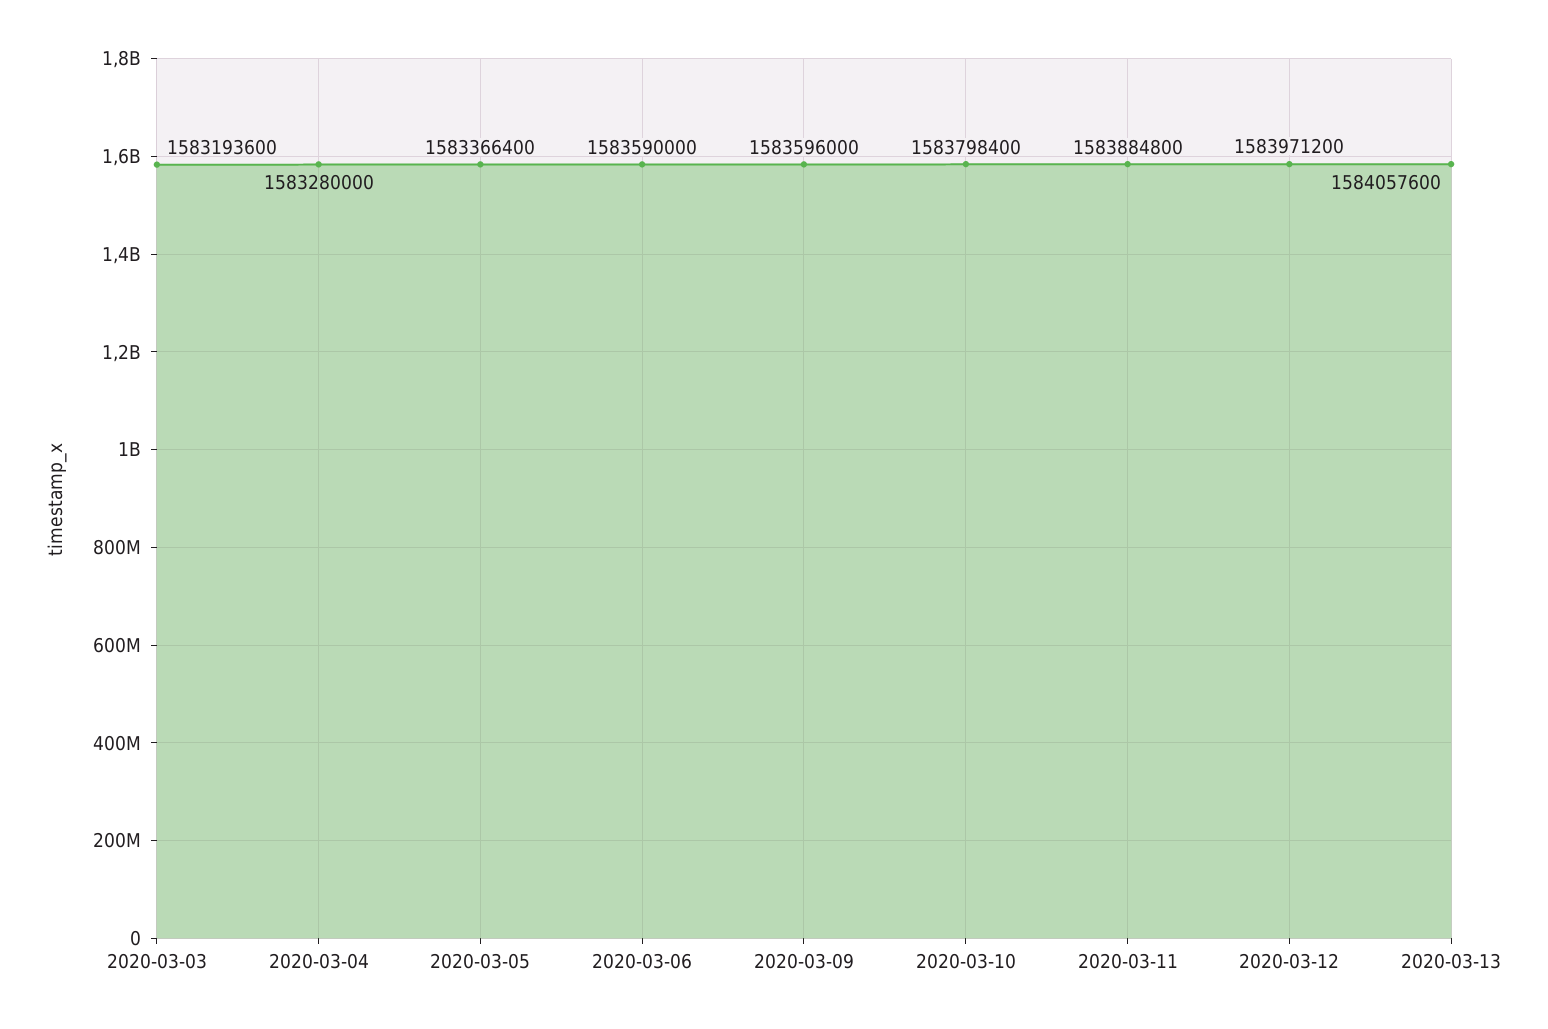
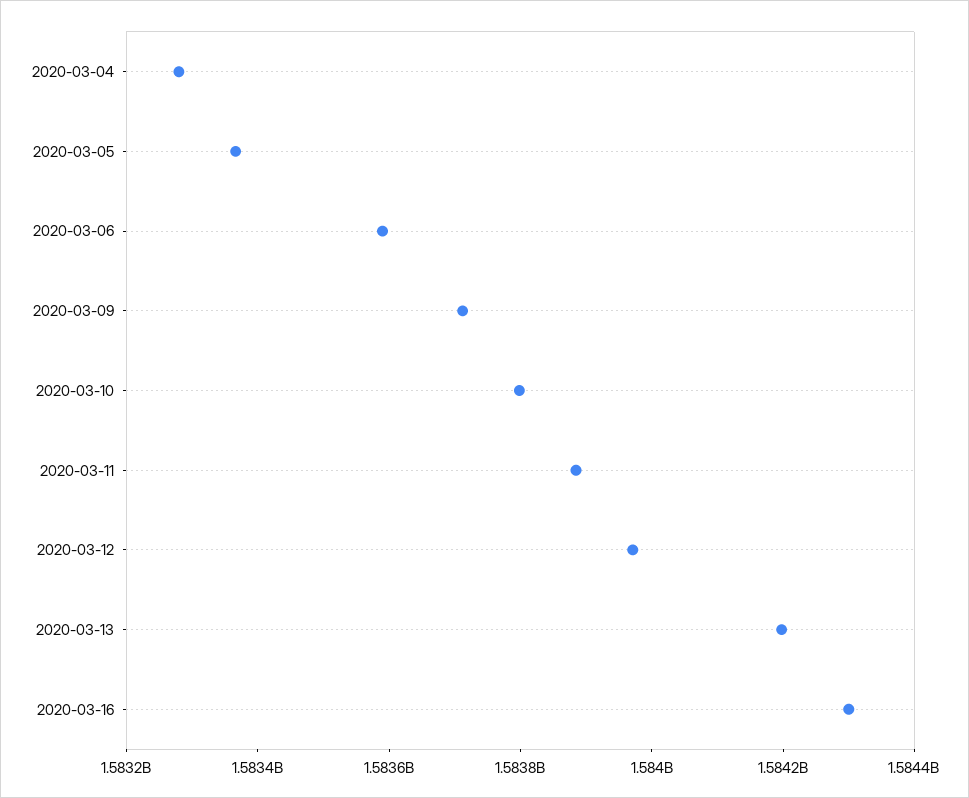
2020-03-03: 1583193600 -> none
2020-03-09: 1583596000 -> 1583700000
2020-03-13: 1584057600 -> 1584200000
2020-03-16: none -> 1584300000

